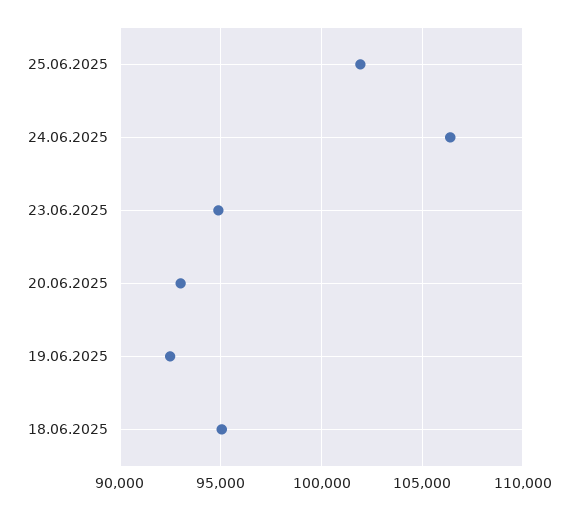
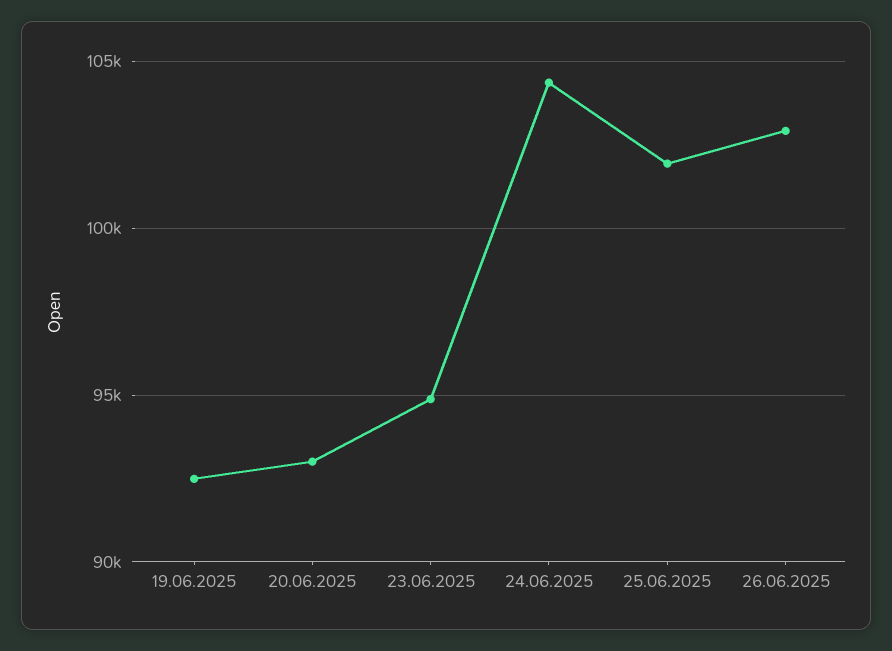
24.06.2025: 106500 -> 104500
18.06.2025: 95000 -> none
26.06.2025: none -> 103000

